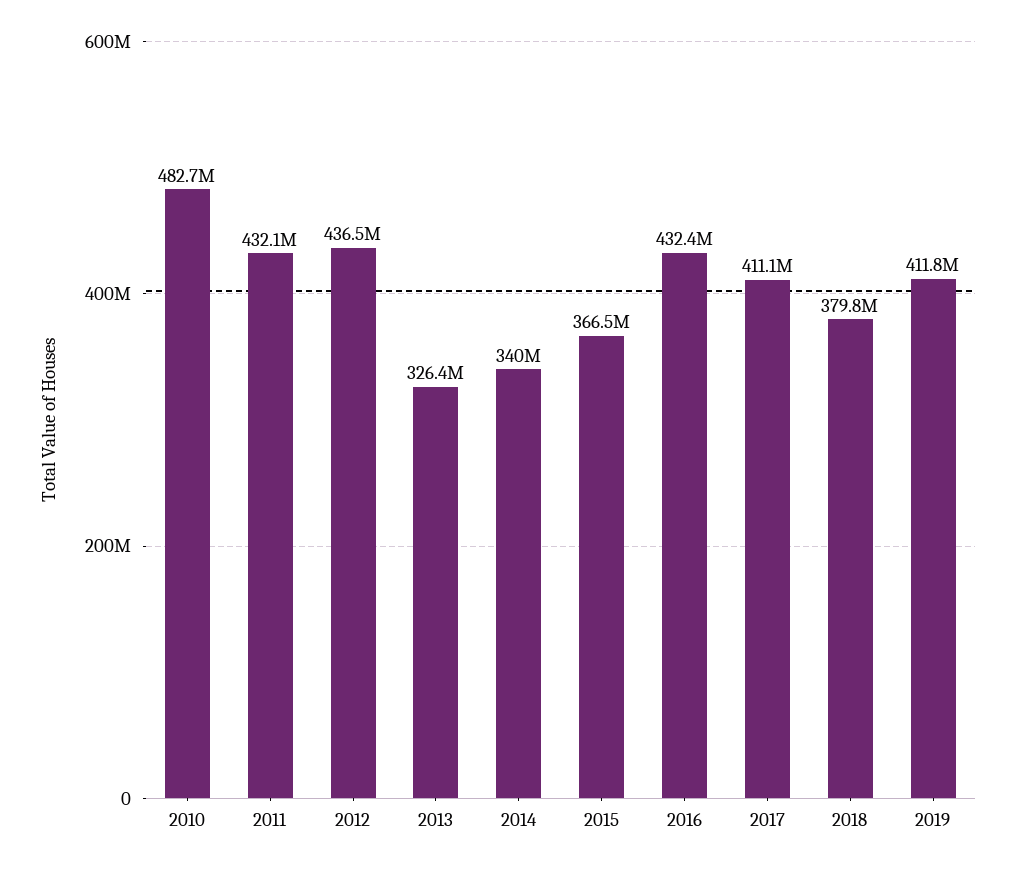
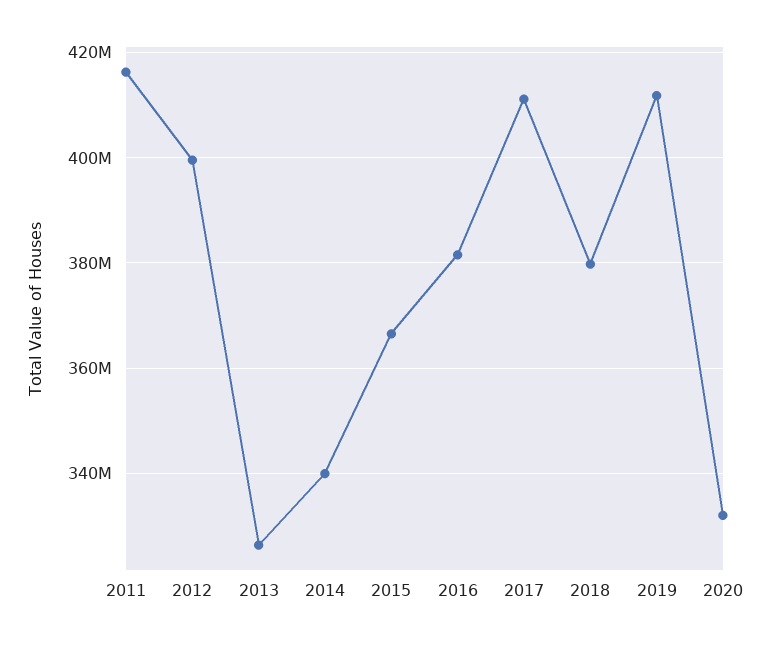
2010: 482700000 -> none
2011: 432100000 -> 416000000
2012: 436500000 -> 400000000
2016: 432400000 -> 382000000
2020: none -> 332000000

